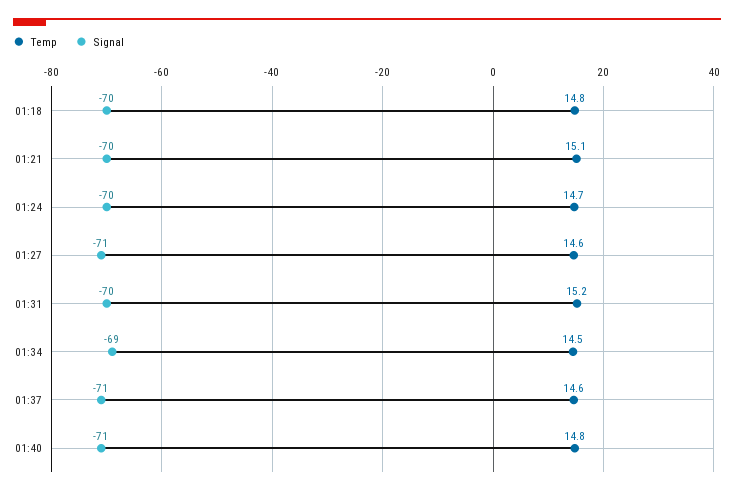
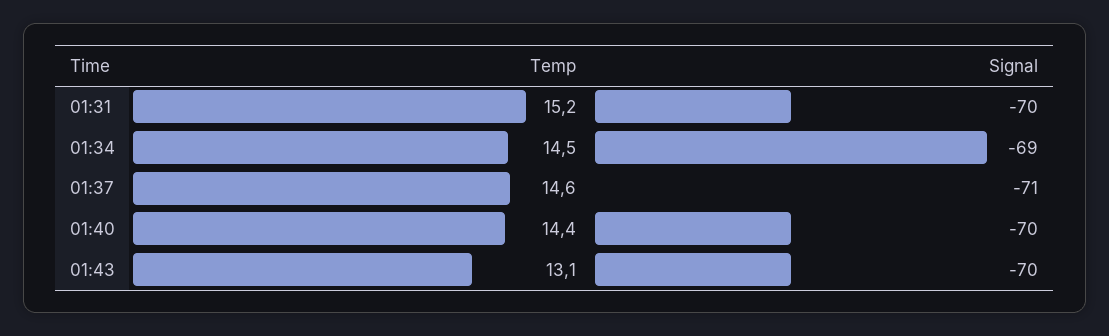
Temp, 01:18: 14.8 -> none
Signal, 01:18: -70 -> none
Temp, 01:21: 15.1 -> none
Signal, 01:21: -70 -> none
Temp, 01:24: 14.7 -> none
Signal, 01:24: -70 -> none
Temp, 01:27: 14.6 -> none
Signal, 01:27: -71 -> none
Temp, 01:40: 14.8 -> 14.4
Signal, 01:40: -71 -> -70
Temp, 01:43: none -> 13.1
Signal, 01:43: none -> -70

